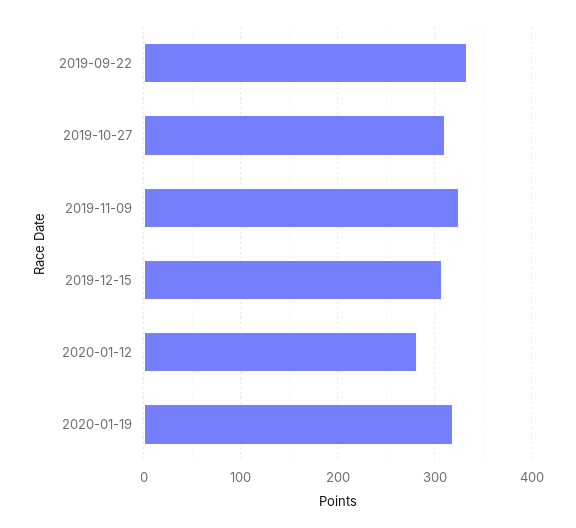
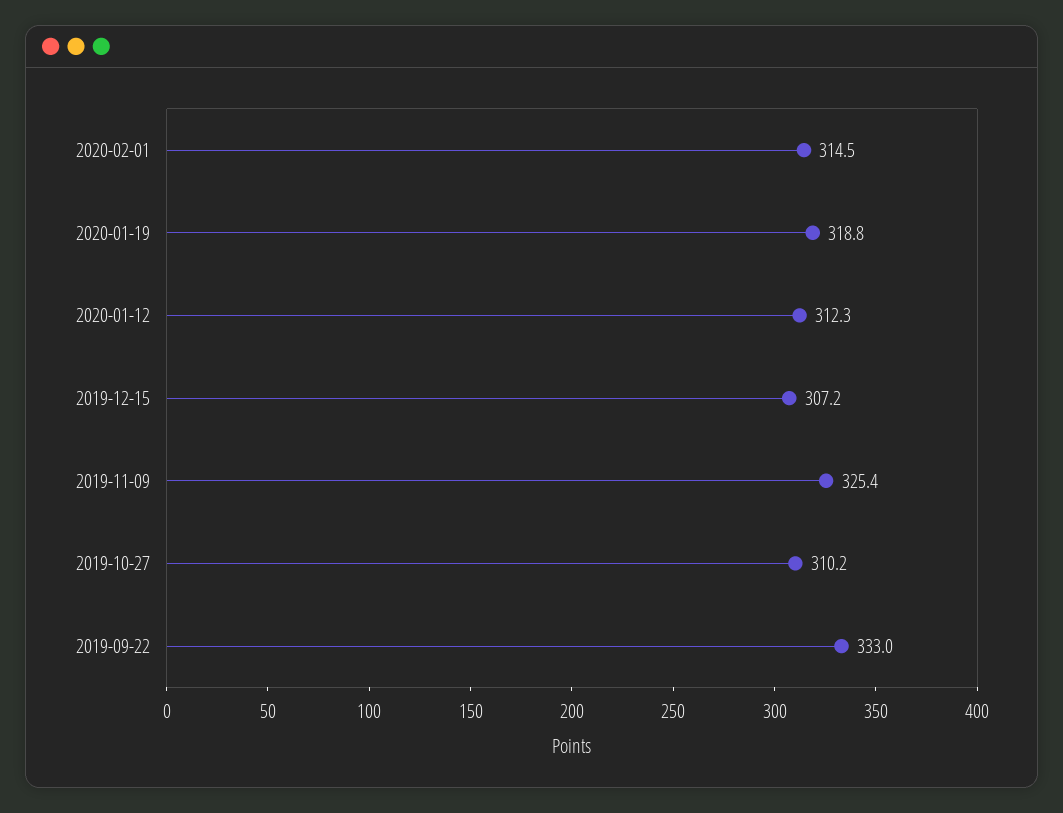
2020-01-12: 280 -> 312.3
2020-02-01: none -> 314.5

